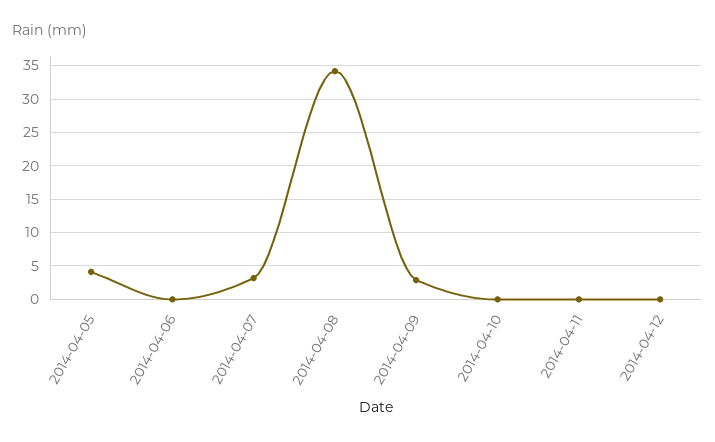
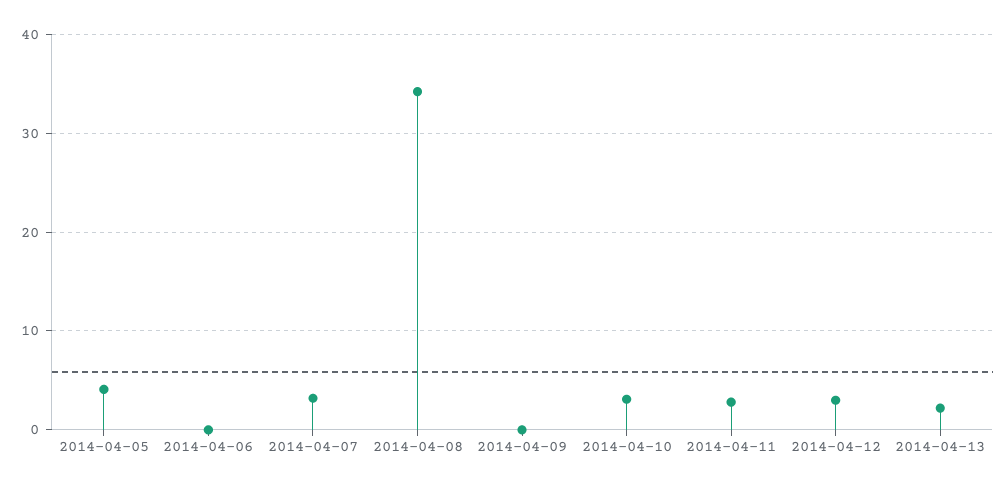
2014-04-09: 3 -> 0
2014-04-10: 0 -> 3
2014-04-11: 0 -> 3
2014-04-12: 0 -> 3
2014-04-13: none -> 2

